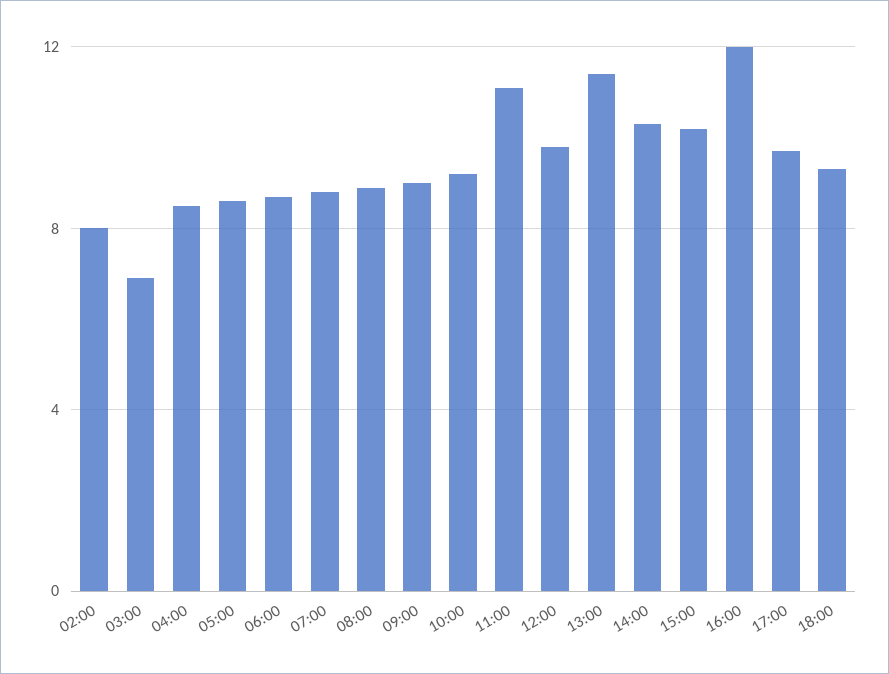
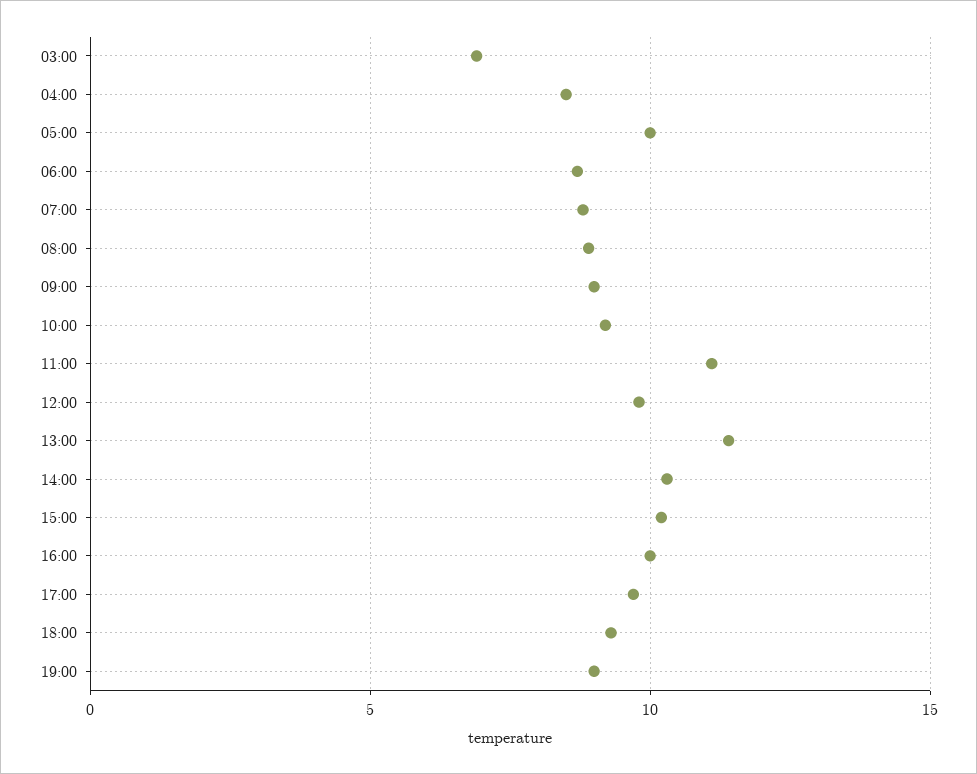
02:00: 8 -> none
05:00: 8.5 -> 10
16:00: 12 -> 10
19:00: none -> 9

